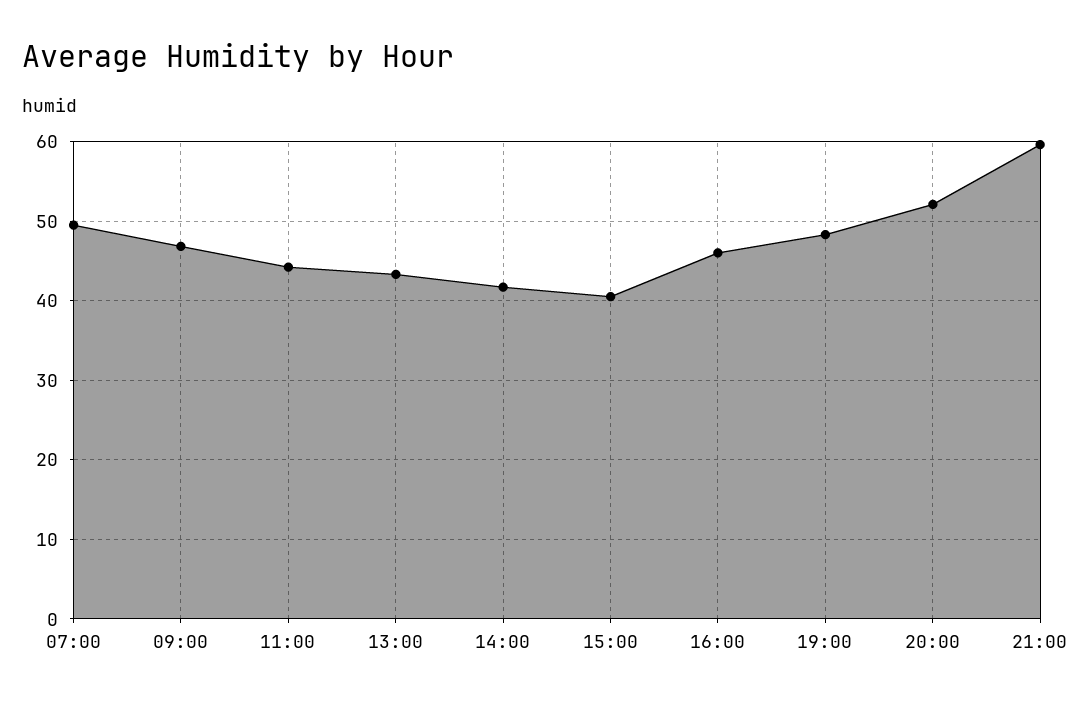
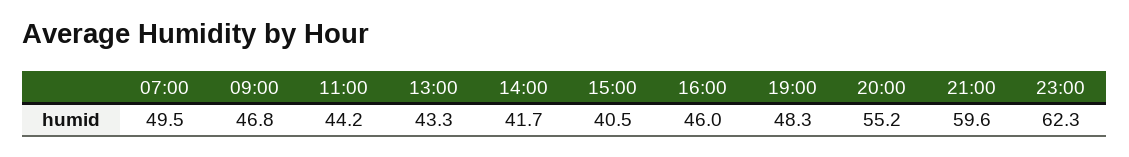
20:00: 52 -> 55.2
23:00: none -> 62.3

